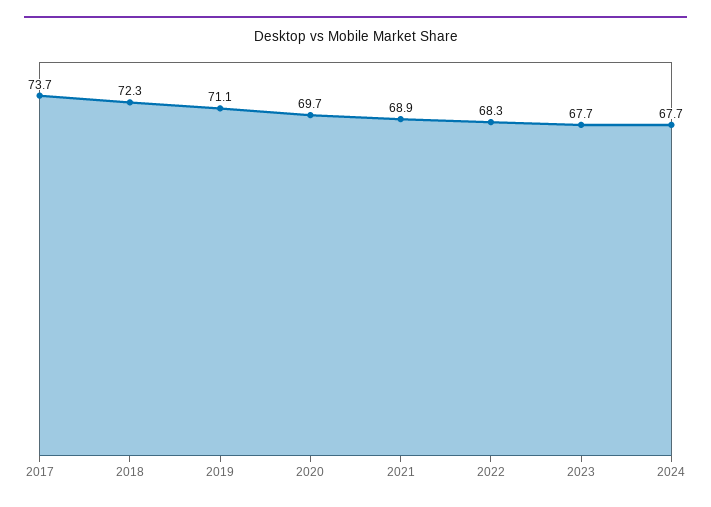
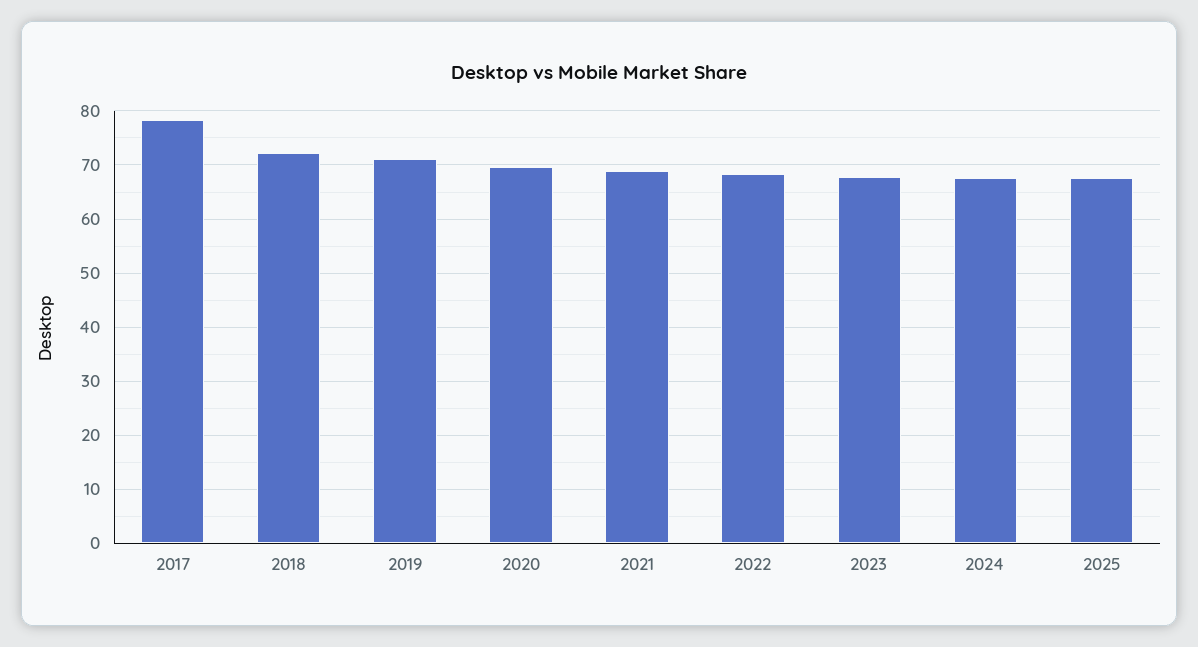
2017: 73.7 -> 78
2025: none -> 68

